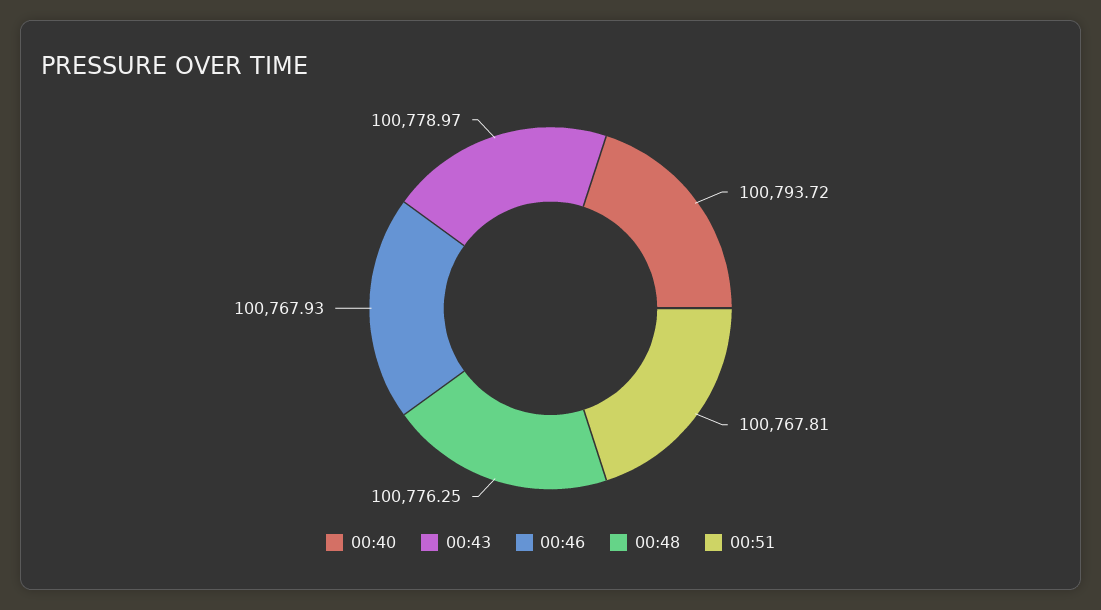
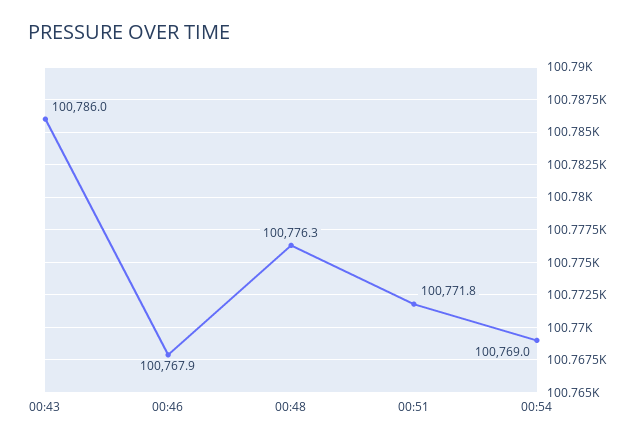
00:40: 100793.72 -> none
00:43: 100778.97 -> 100786
00:51: 100767.81 -> 100771.8
00:54: none -> 100769

